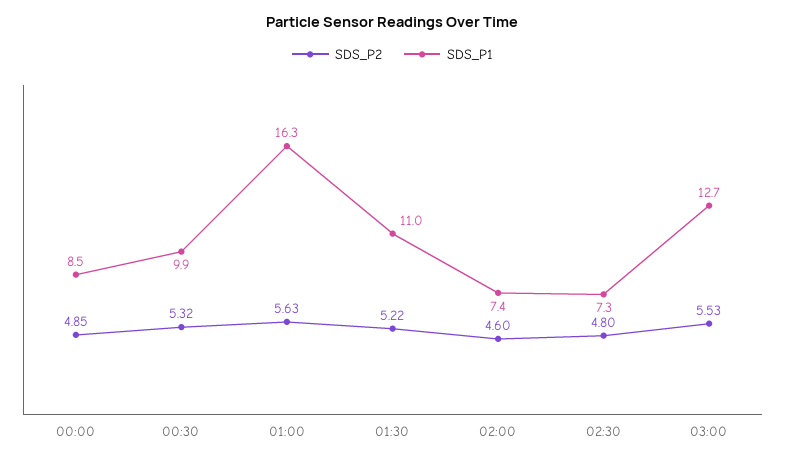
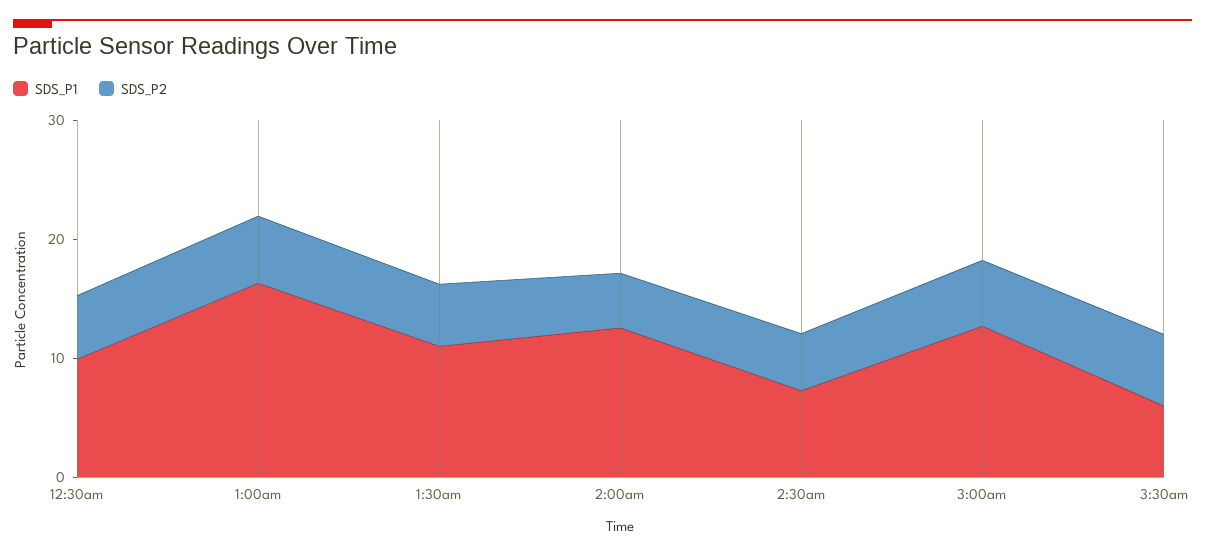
SDS_P2, 00:00: 4.85 -> none
SDS_P1, 00:00: 8.5 -> none
SDS_P1, 02:00: 7.4 -> 12
SDS_P1, 3:30am: none -> 6
SDS_P2, 3:30am: none -> 6

